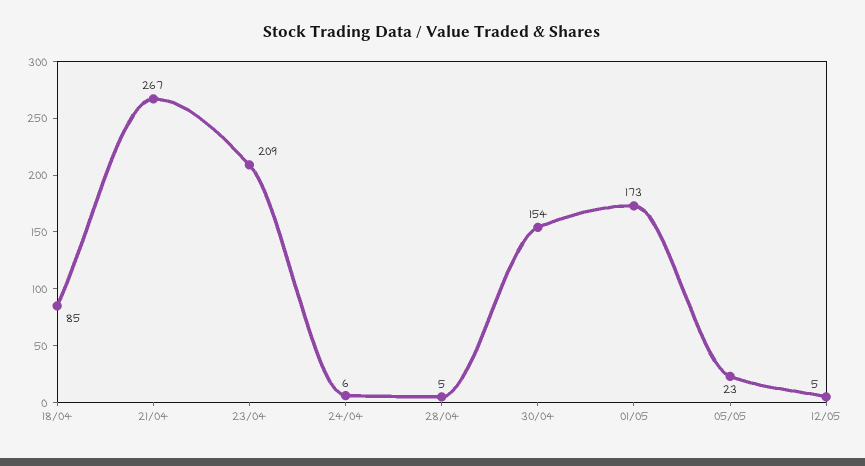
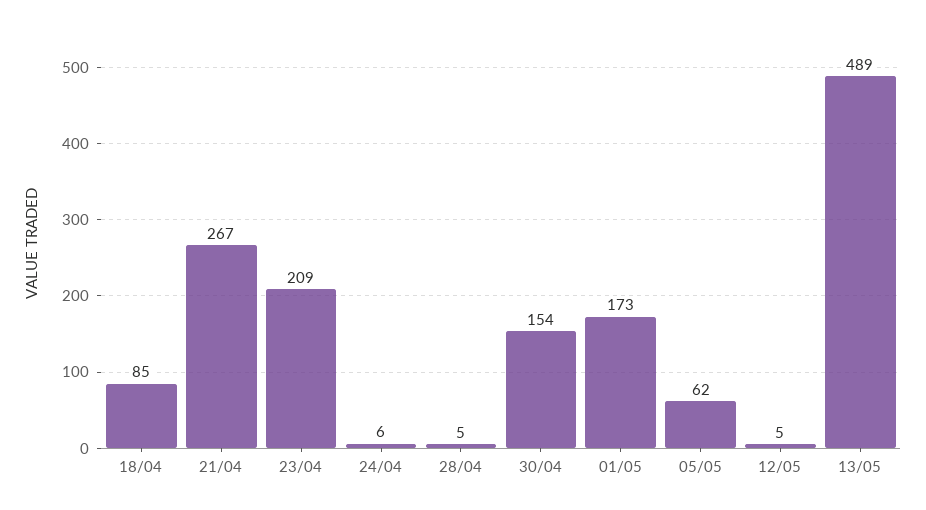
05/05: 23 -> 62
13/05: none -> 489

